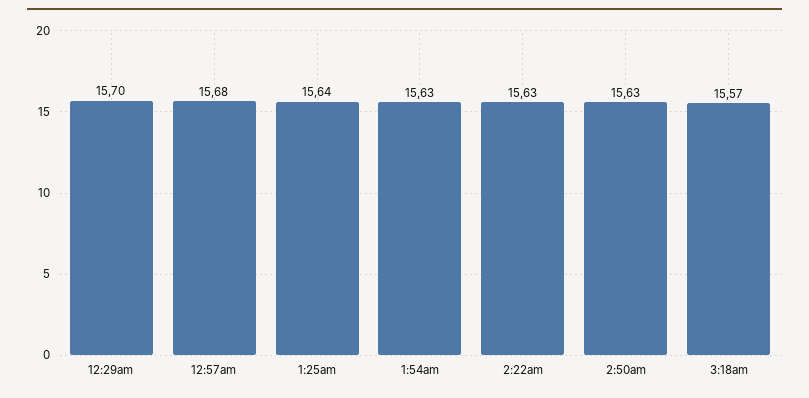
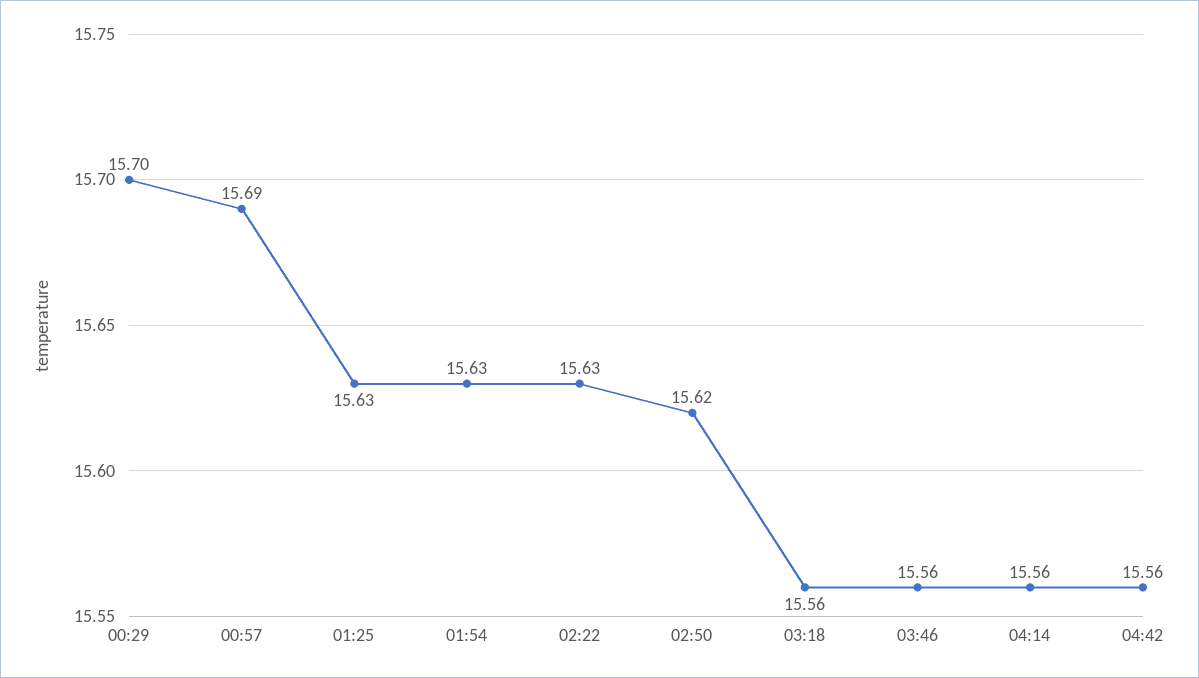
12:57am: 15.68 -> 15.69
1:25am: 15.64 -> 15.63
2:50am: 15.63 -> 15.62
3:18am: 15.57 -> 15.56
03:46: none -> 15.56
04:14: none -> 15.56
04:42: none -> 15.56

